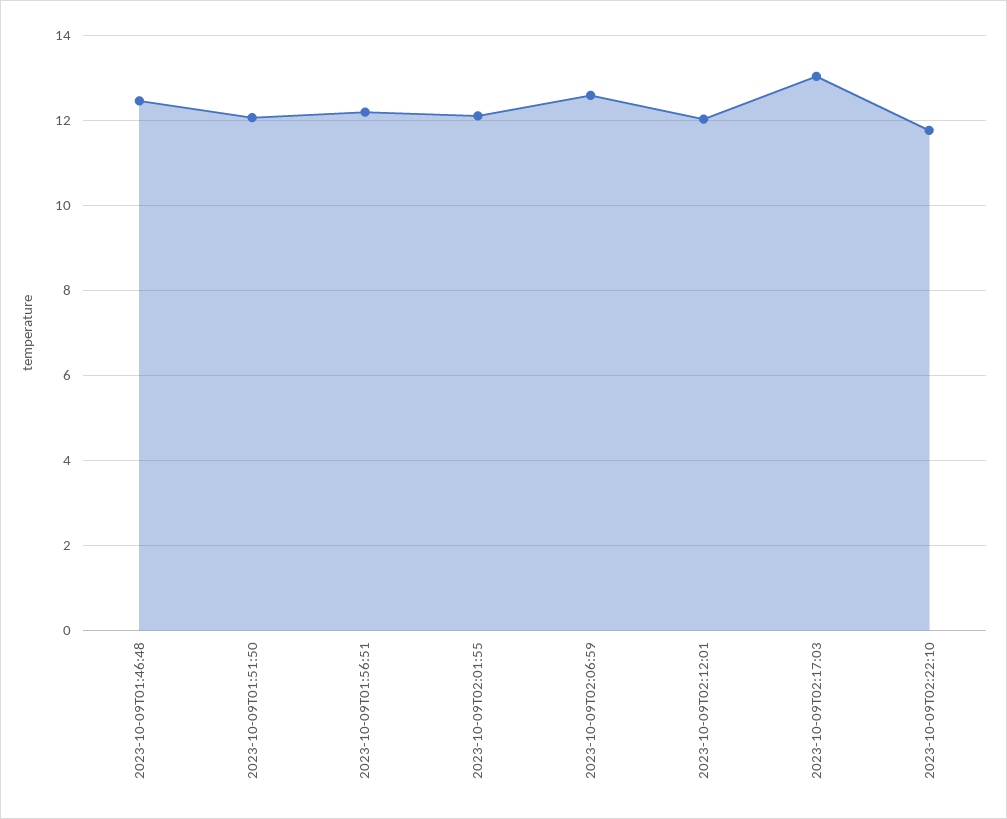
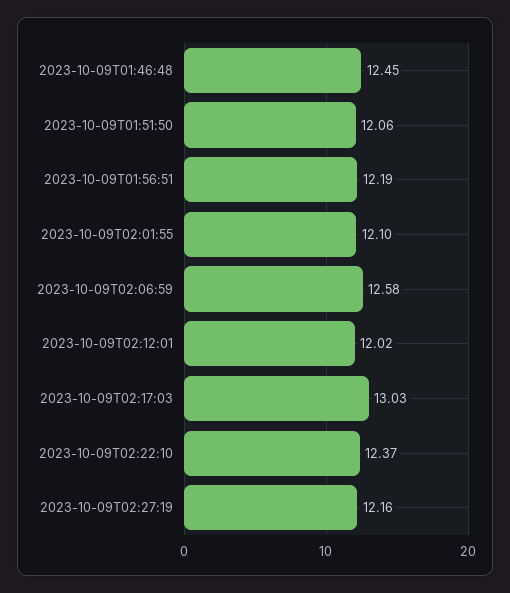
2023-10-09T02:22:10: 11.8 -> 12.37
2023-10-09T02:27:19: none -> 12.16

